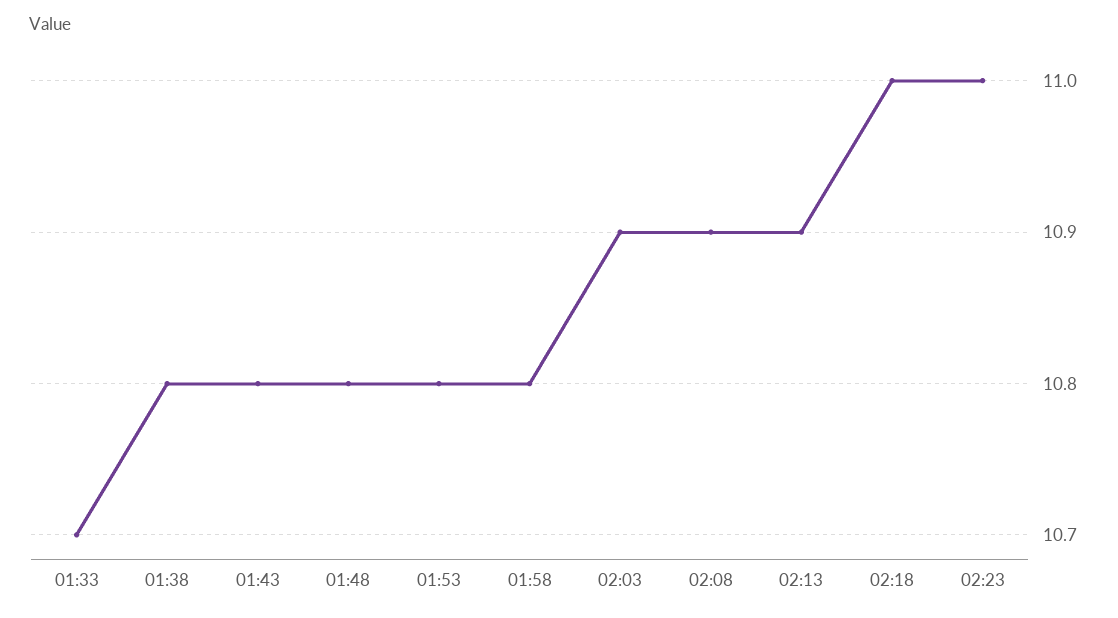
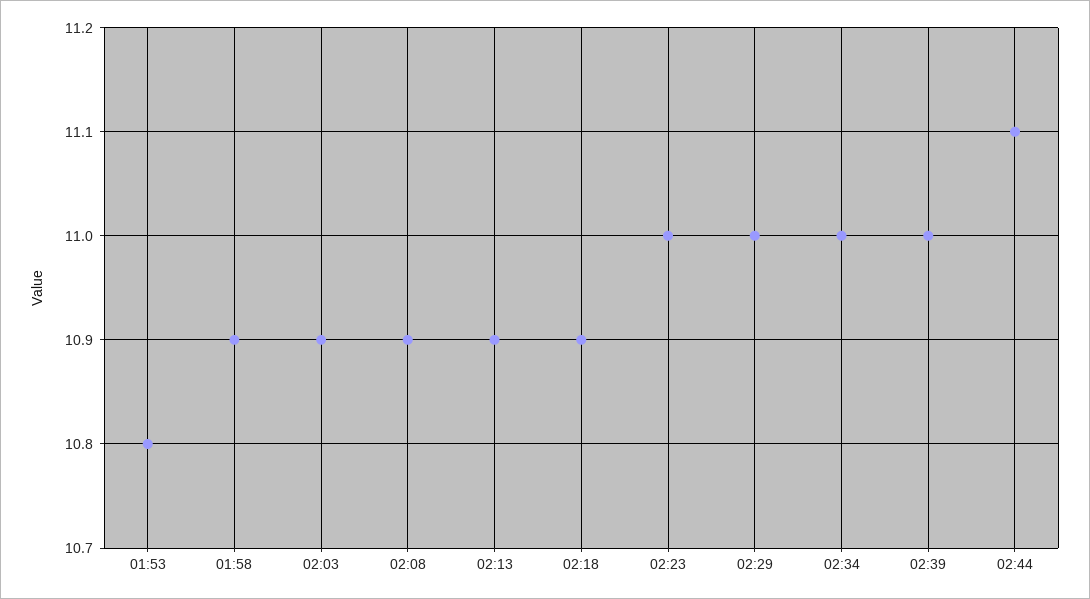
01:33: 10.7 -> none
01:38: 10.8 -> none
01:43: 10.8 -> none
01:48: 10.8 -> none
01:58: 10.8 -> 10.9
02:18: 11 -> 10.9
02:29: none -> 11
02:34: none -> 11
02:39: none -> 11
02:44: none -> 11.1

